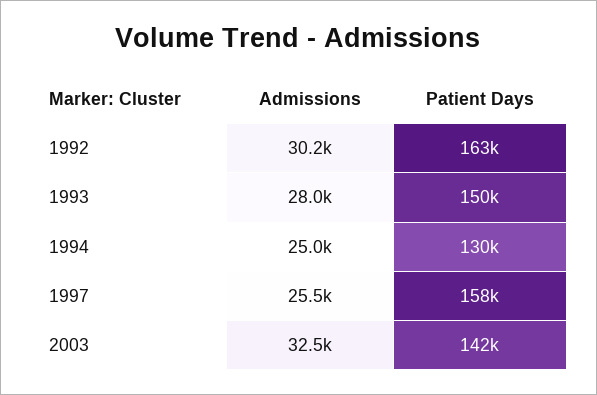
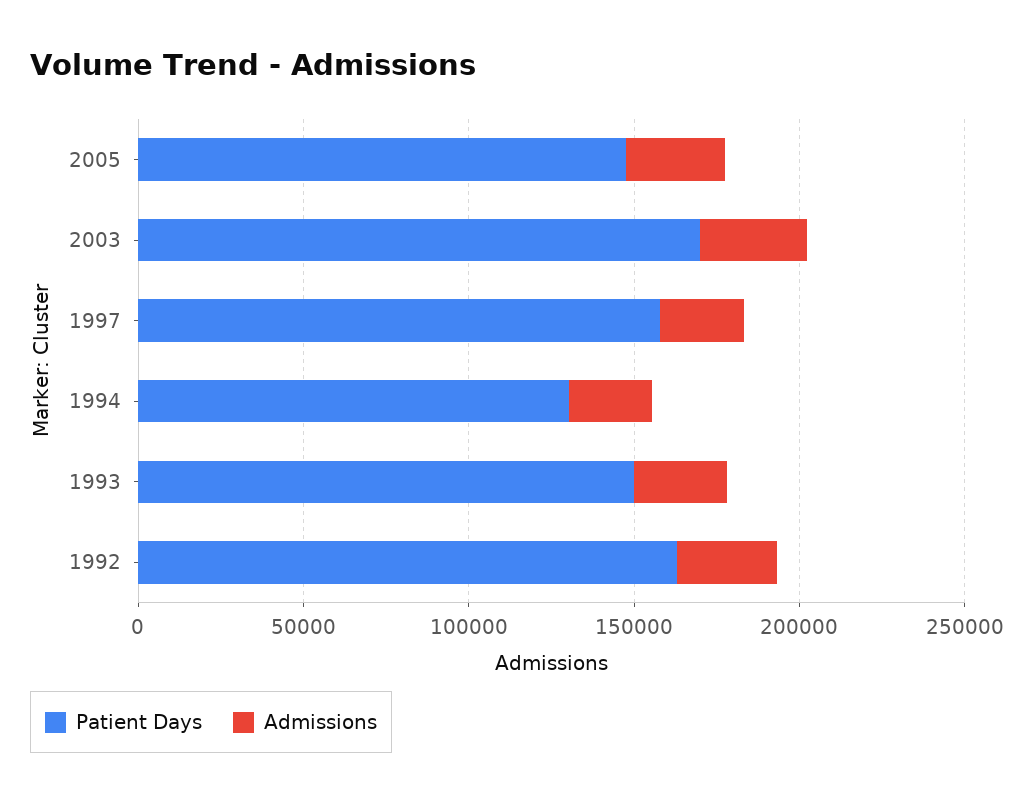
Patient Days, 2003: 142000 -> 170000
Patient Days, 2005: none -> 150000
Admissions, 2005: none -> 30000

